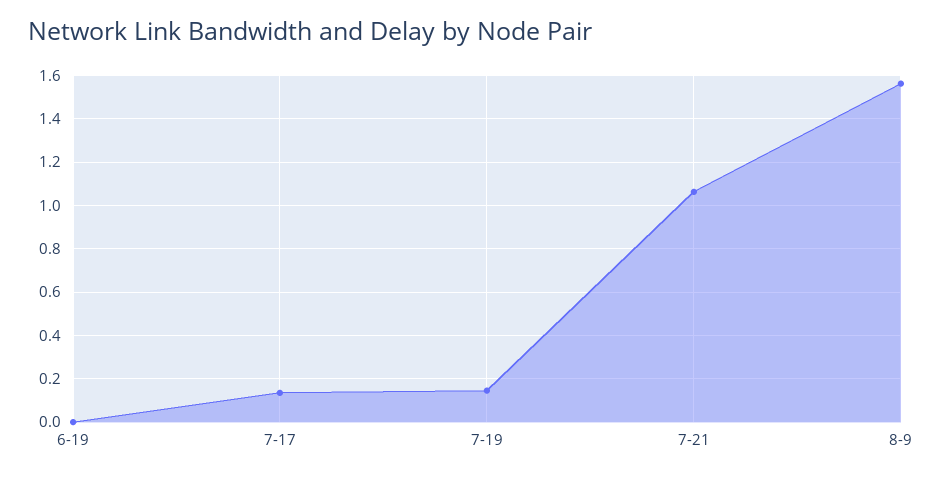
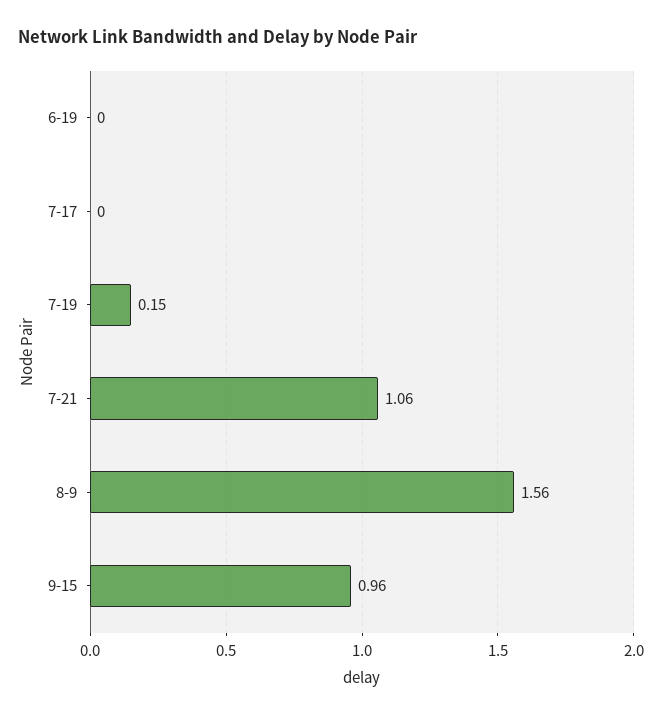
7-17: 0.15 -> 0
9-15: none -> 0.96

